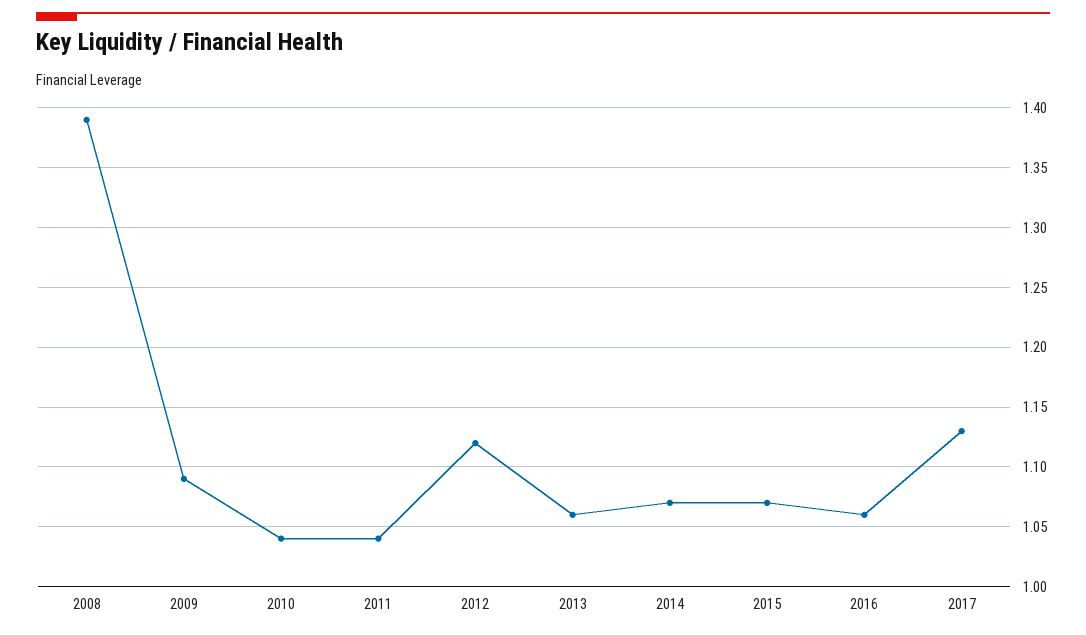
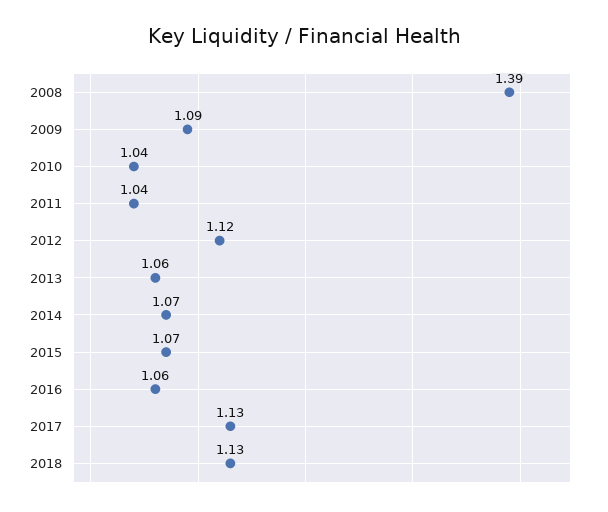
2018: none -> 1.13

